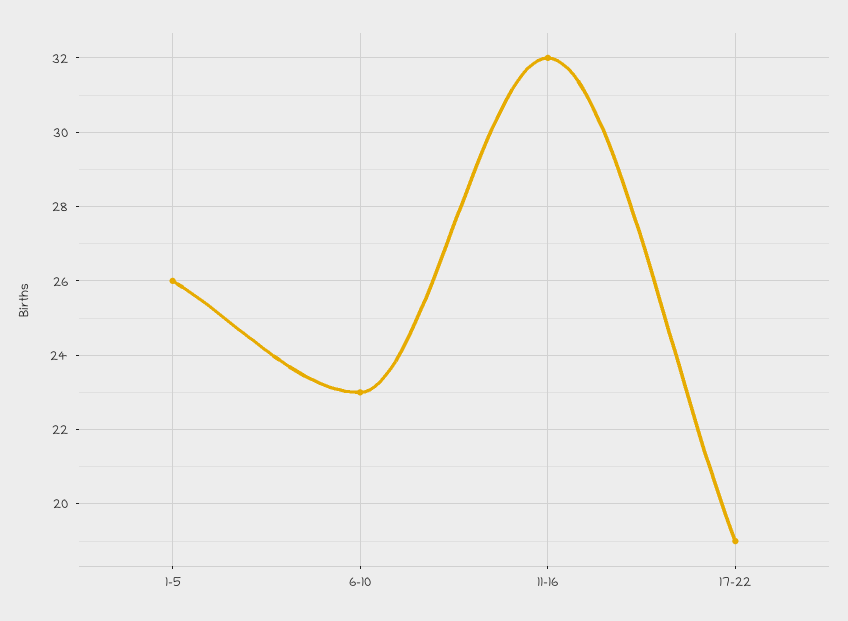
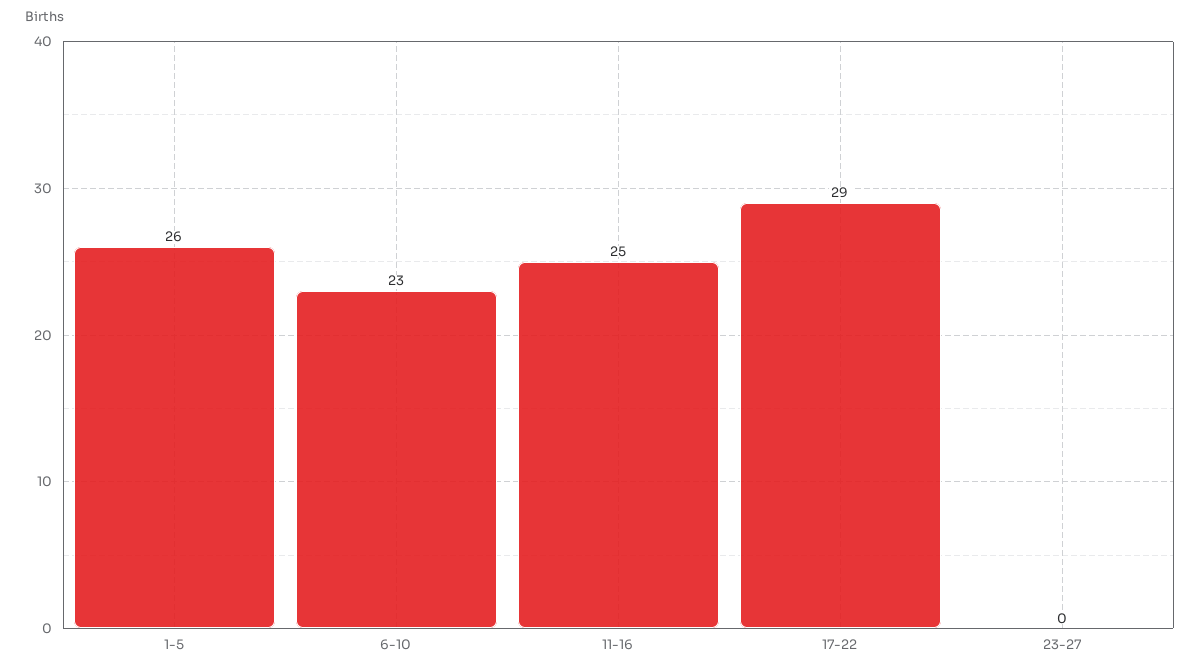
11-16: 32 -> 25
17-22: 19 -> 29
23-27: none -> 0

